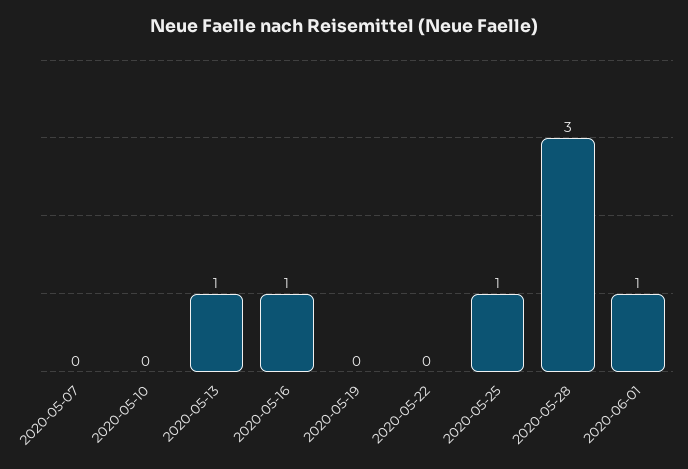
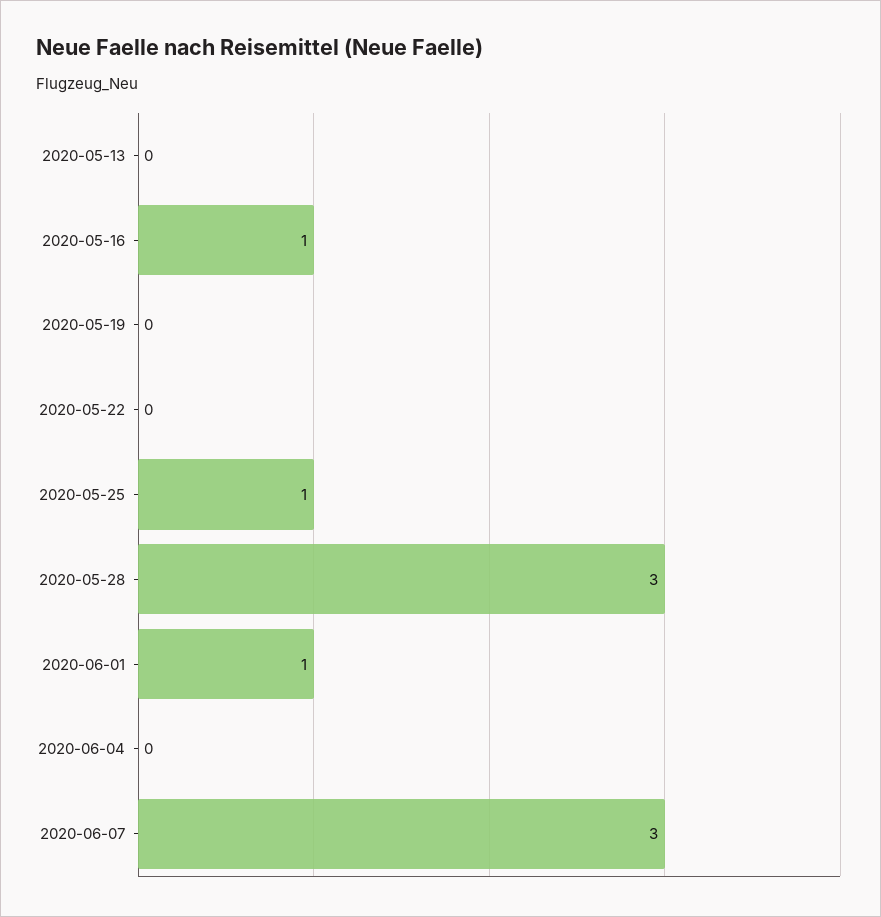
2020-05-07: 0 -> none
2020-05-10: 0 -> none
2020-05-13: 1 -> 0
2020-06-04: none -> 0
2020-06-07: none -> 3

